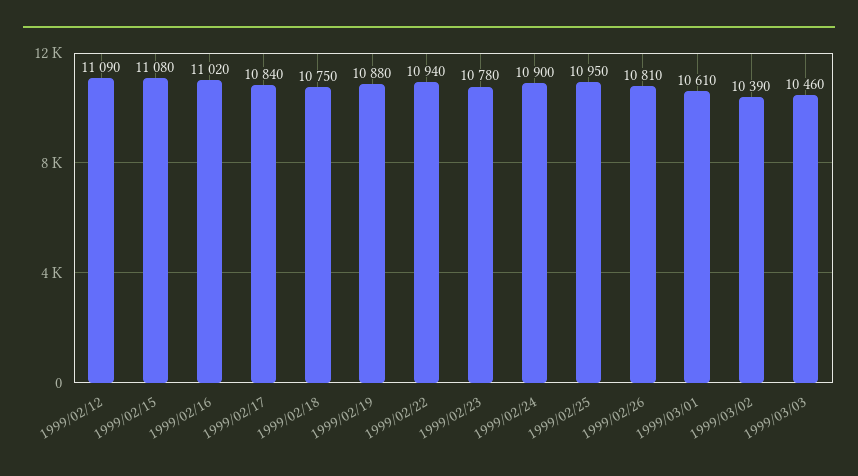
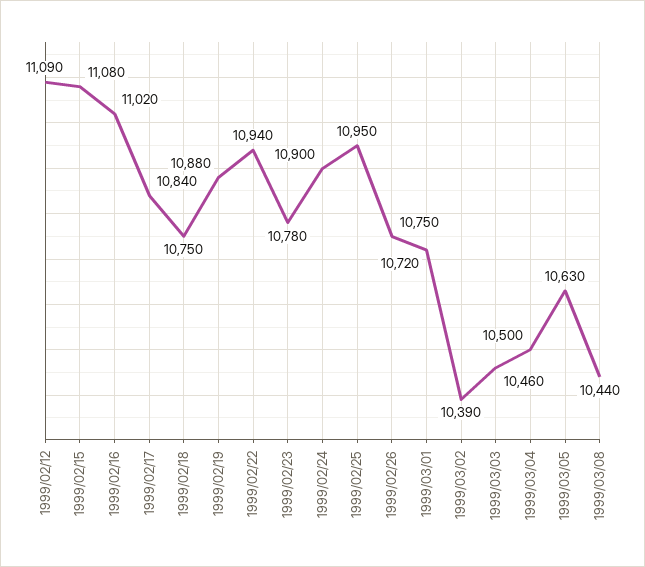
1999/02/26: 10810 -> 10750
1999/03/01: 10610 -> 10720
1999/03/04: none -> 10500
1999/03/05: none -> 10630
1999/03/08: none -> 10440

